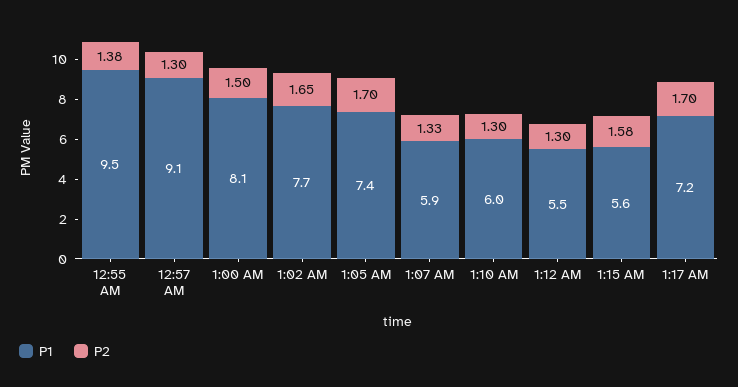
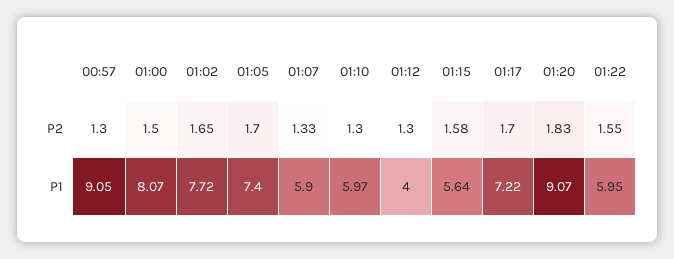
P1, 12:55 AM: 9.5 -> none
P2, 12:55 AM: 1.38 -> none
P1, 1:12 AM: 5.5 -> 4
P2, 01:20: none -> 1.83
P2, 01:22: none -> 1.55
P1, 01:20: none -> 9.07
P1, 01:22: none -> 5.95

